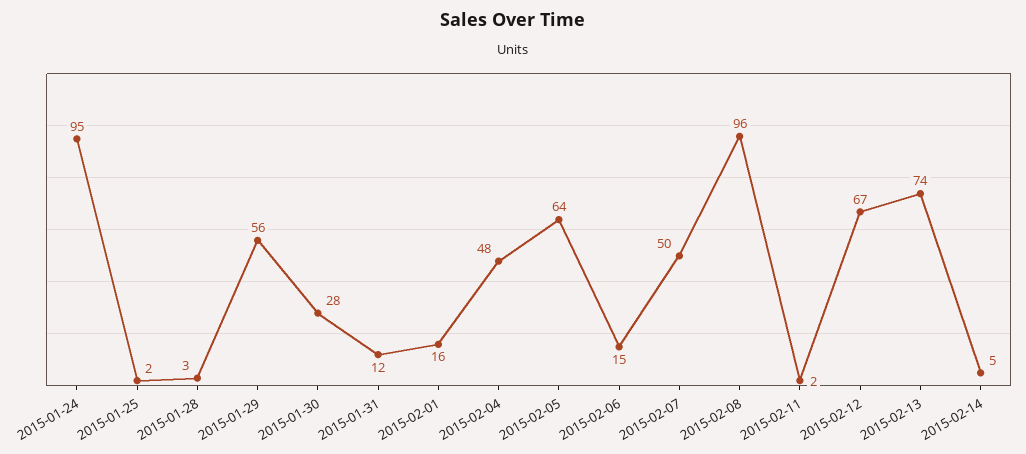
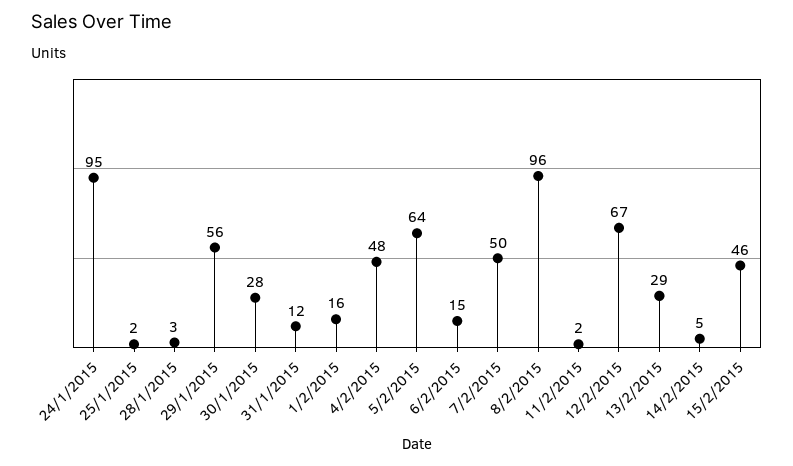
2015-02-13: 74 -> 29
15/2/2015: none -> 46

